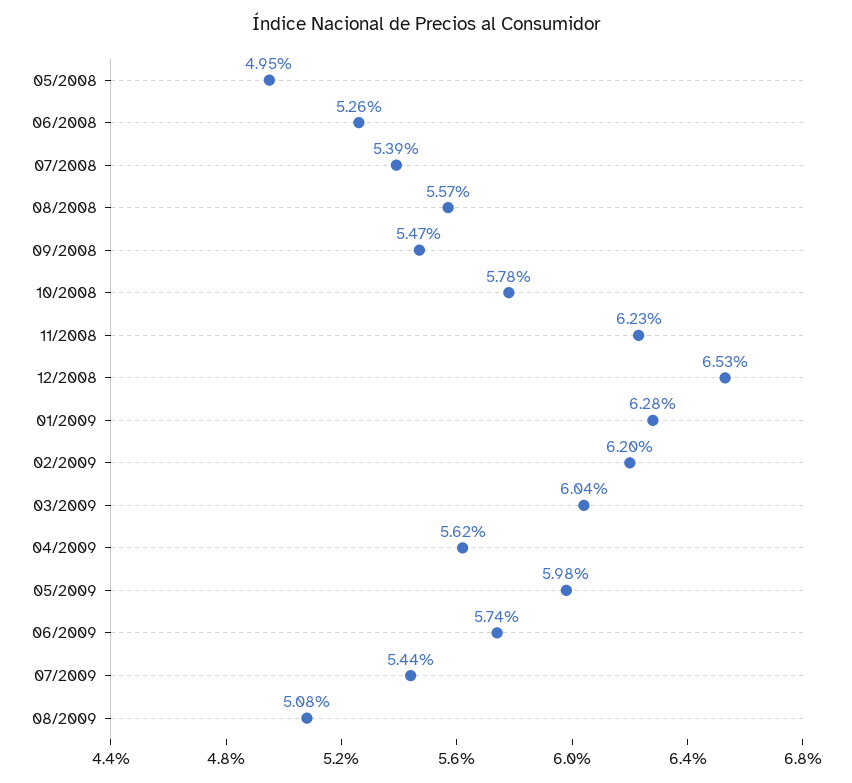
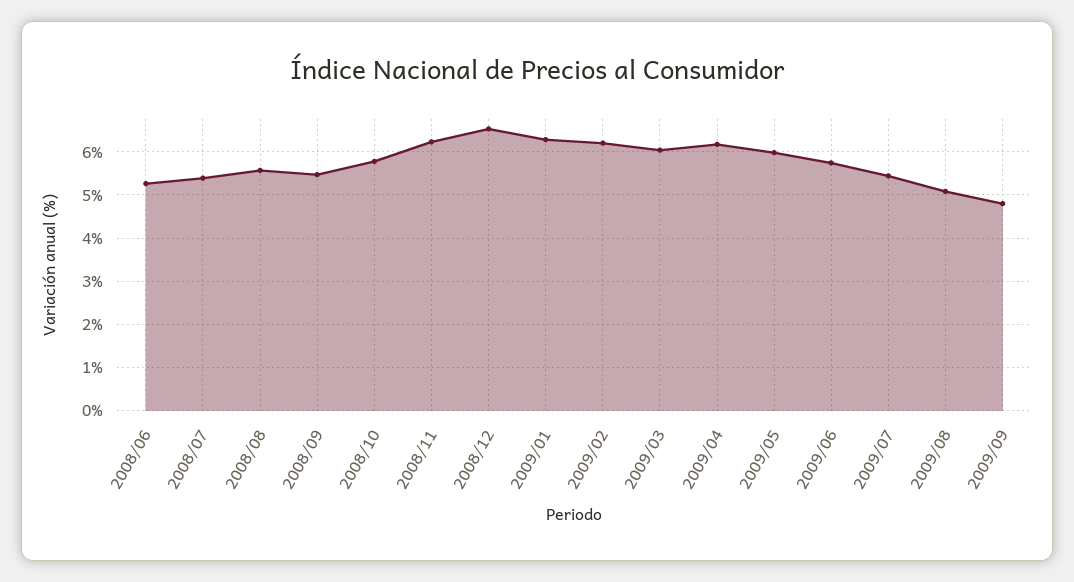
05/2008: 4.95 -> none
04/2009: 5.62 -> 6.2
2009/09: none -> 4.8

